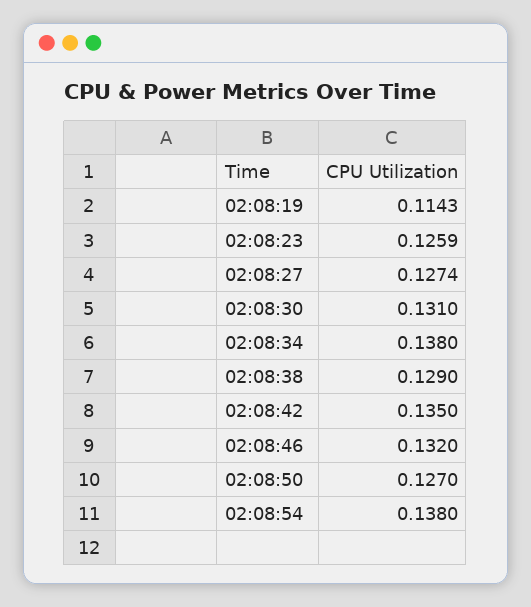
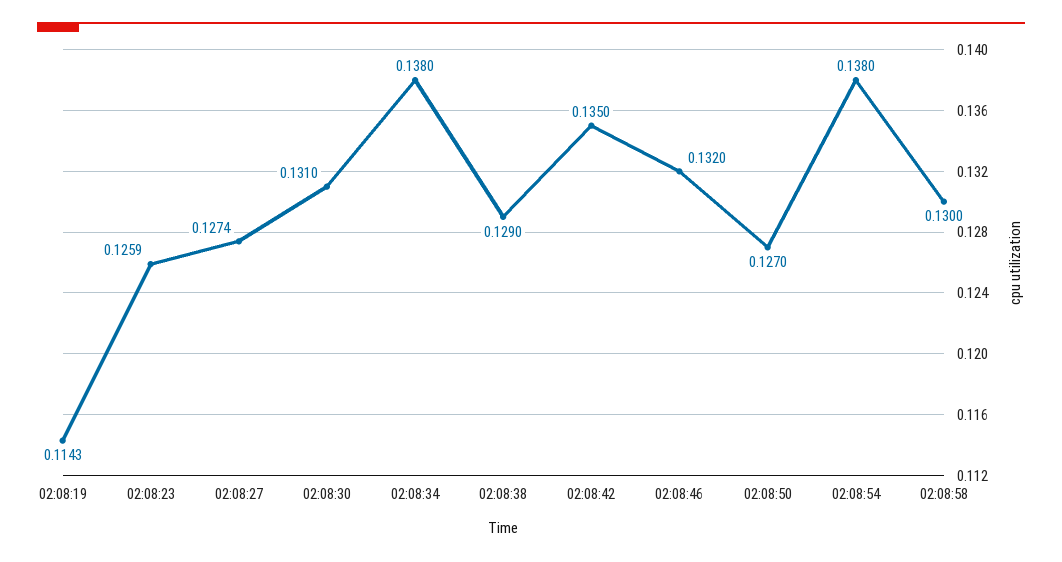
02:08:58: none -> 0.13

